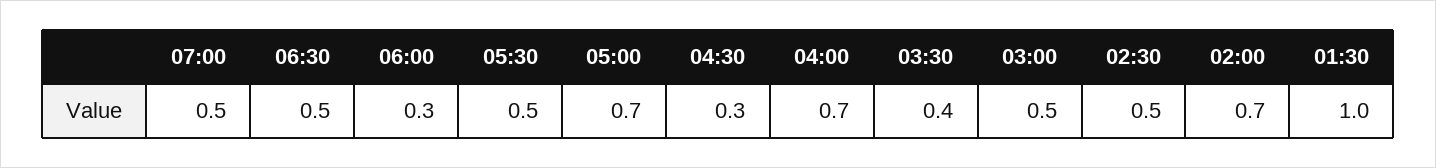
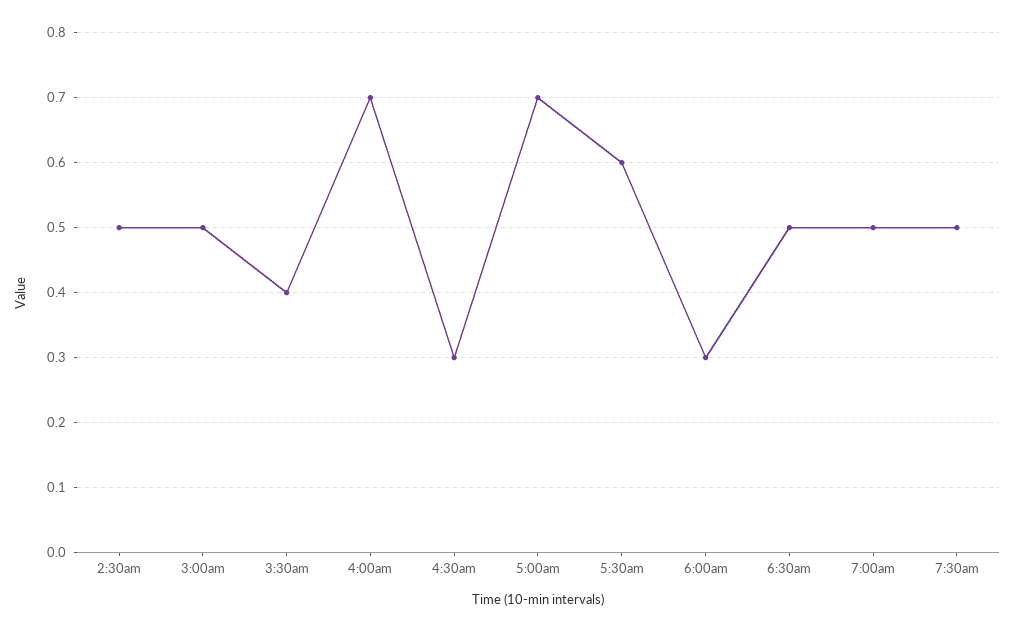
05:30: 0.5 -> 0.6
02:00: 0.7 -> none
01:30: 1 -> none
7:30am: none -> 0.5

